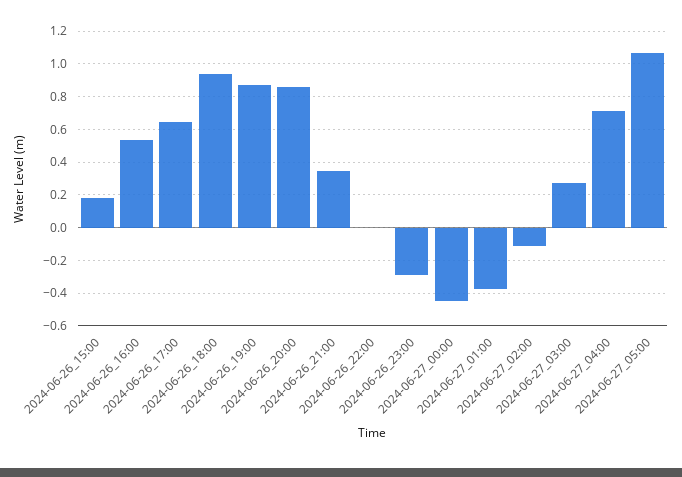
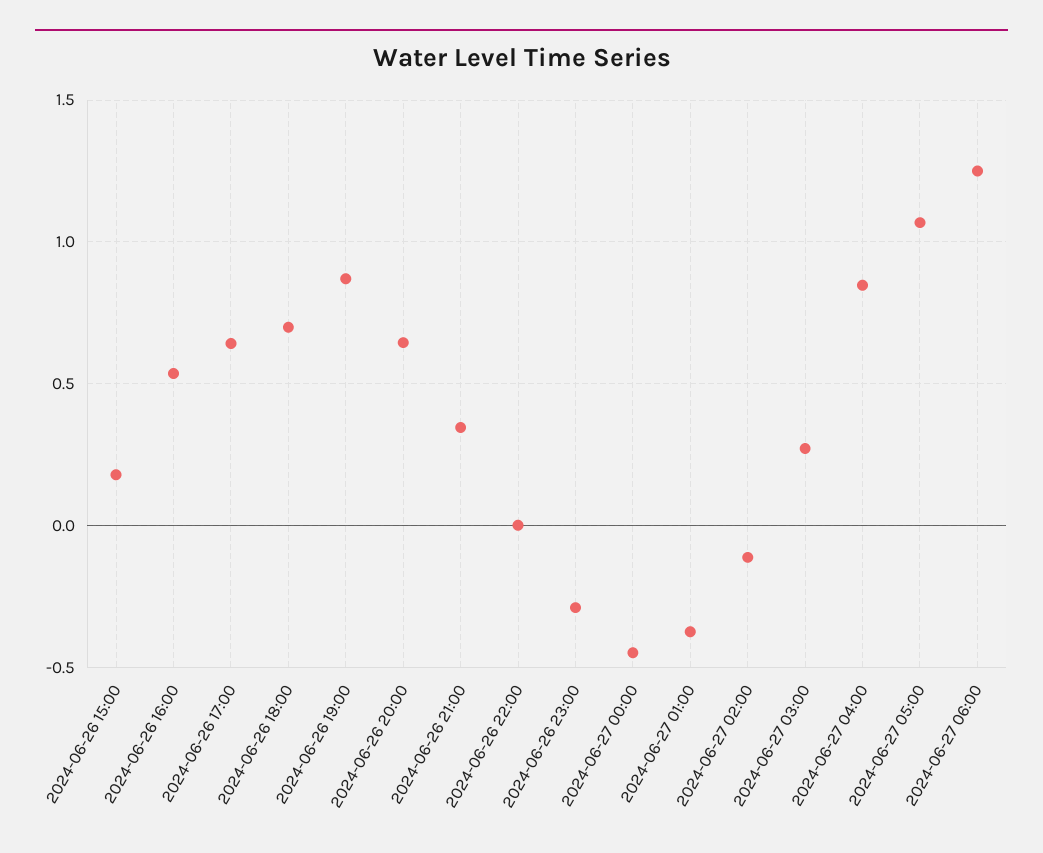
2024-06-26_18:00: 0.95 -> 0.7
2024-06-26_20:00: 0.85 -> 0.65
2024-06-27_04:00: 0.7 -> 0.85
2024-06-27 06:00: none -> 1.25

